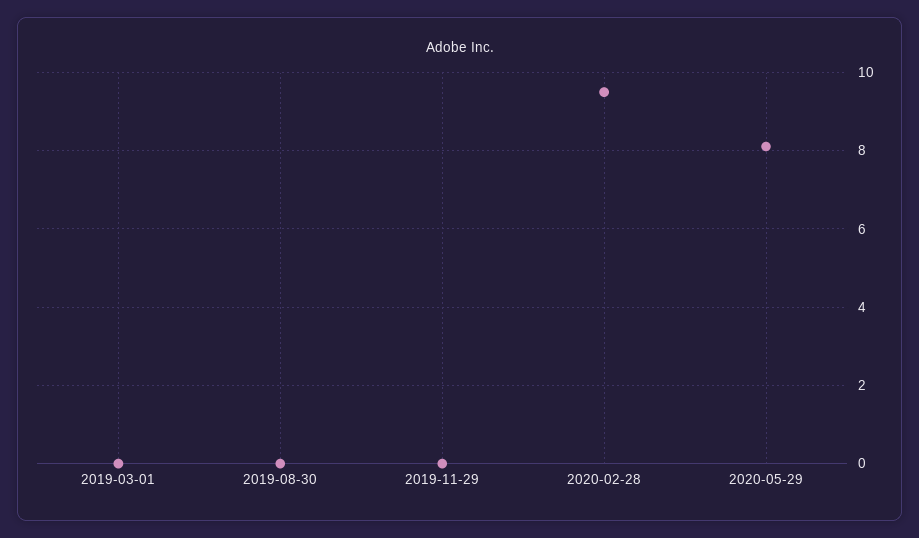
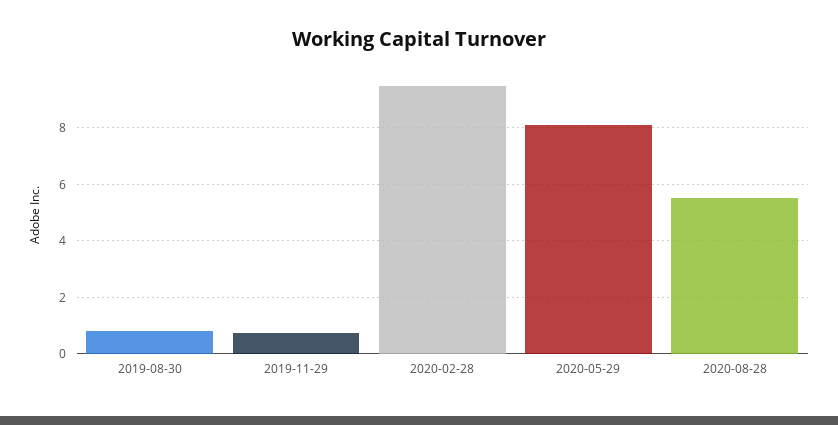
2019-03-01: 0 -> none
2019-08-30: 0 -> 0.75
2019-11-29: 0 -> 0.75
2020-08-28: none -> 5.5

